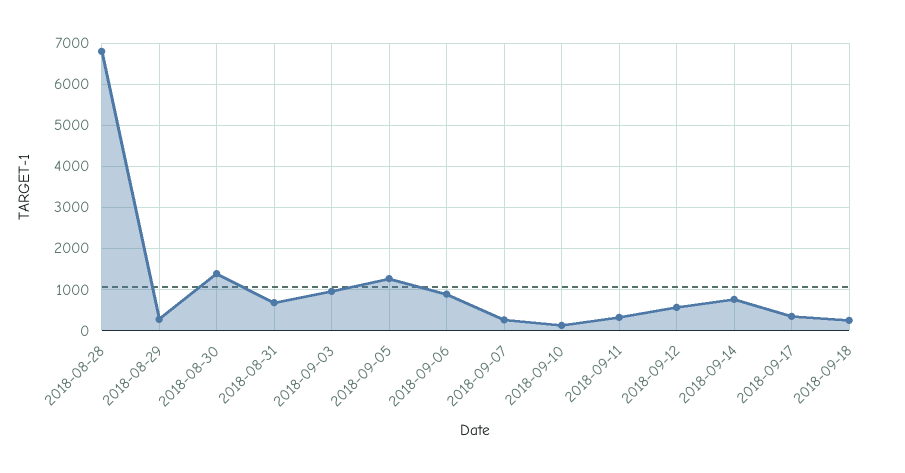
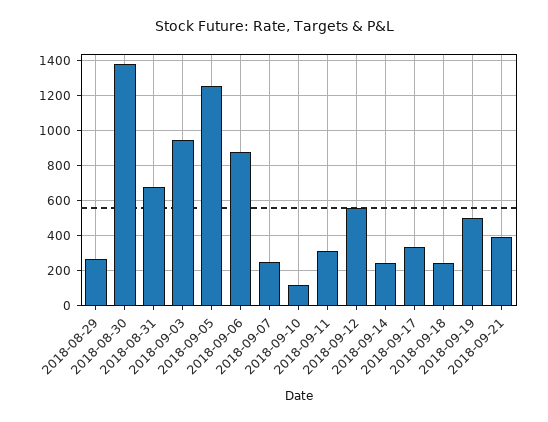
2018-08-28: 6800 -> none
2018-09-14: 800 -> 250
2018-09-19: none -> 500
2018-09-21: none -> 400

